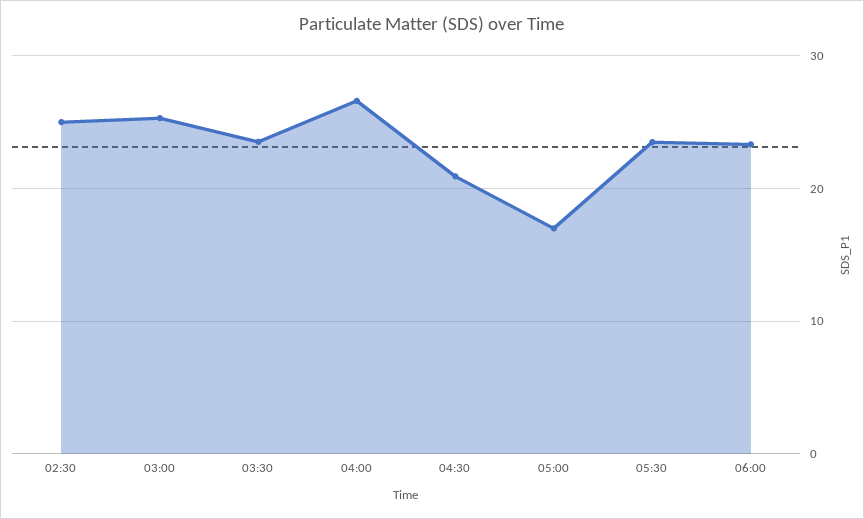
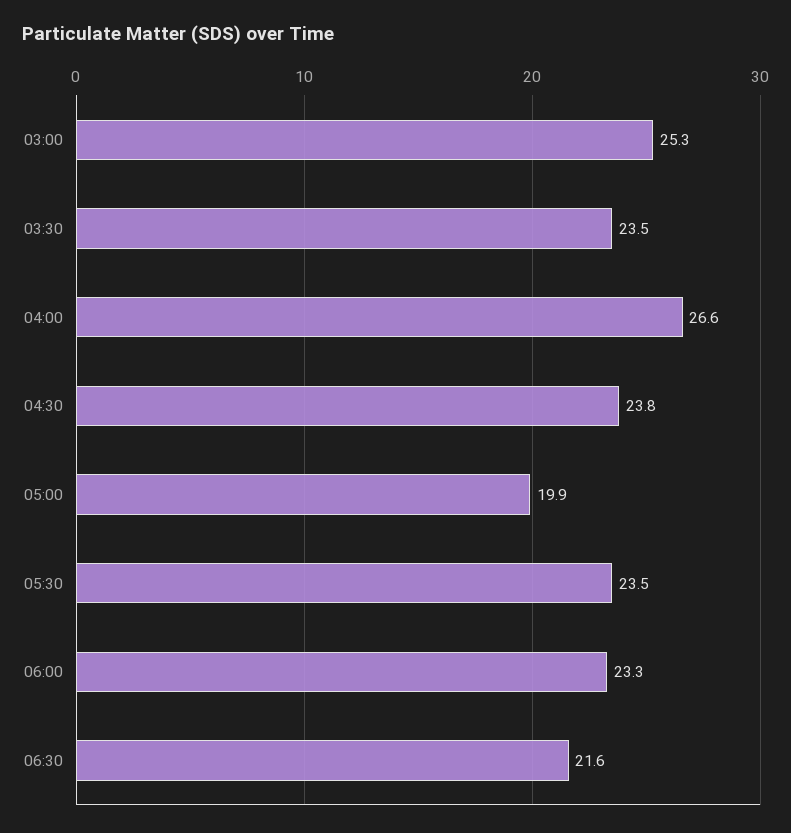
02:30: 25 -> none
04:30: 21 -> 23.8
05:00: 17 -> 19.9
06:30: none -> 21.6

